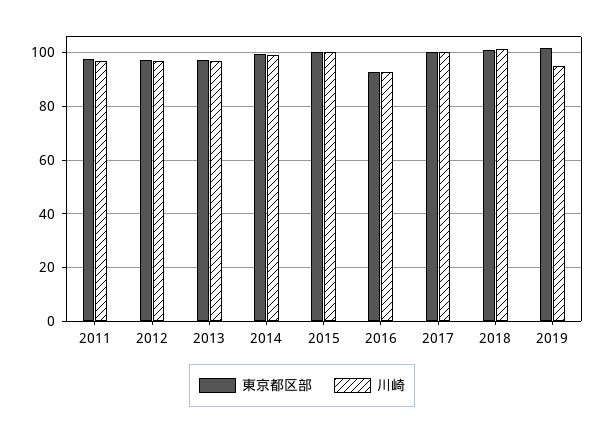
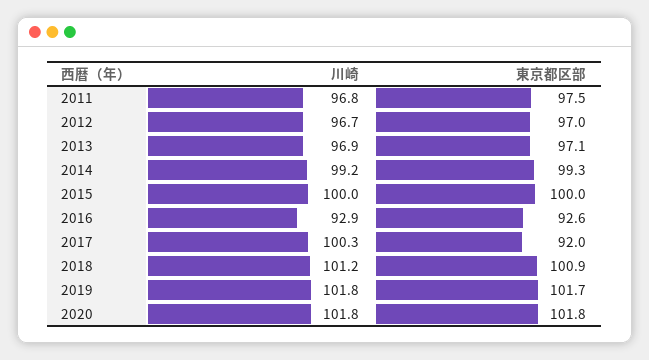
東京都区部, 2017: 100 -> 92
川崎, 2019: 95 -> 101.8
川崎, 2020: none -> 101.8
東京都区部, 2020: none -> 101.8

